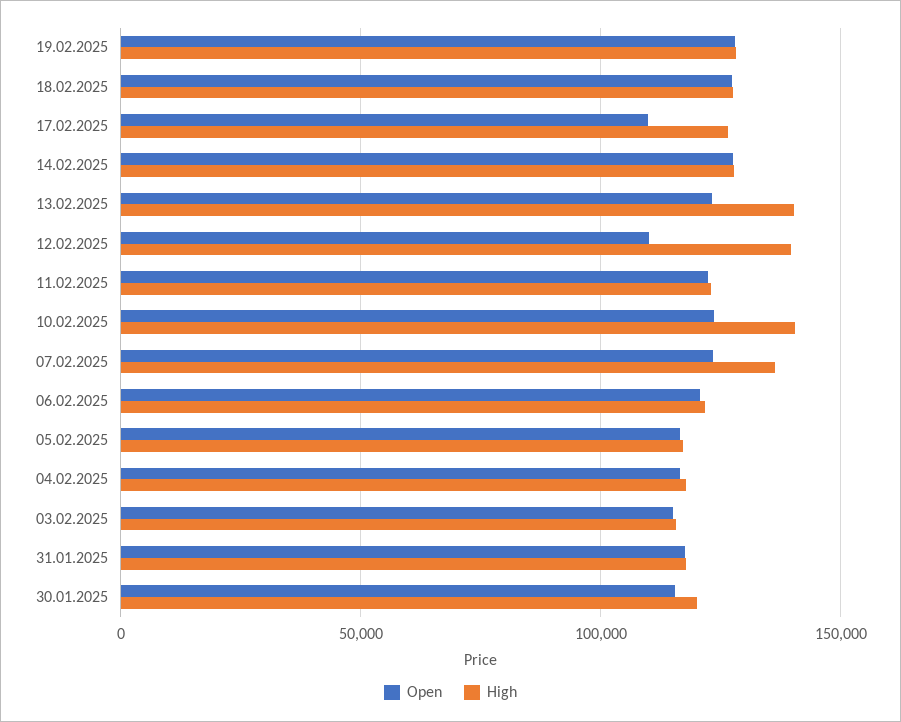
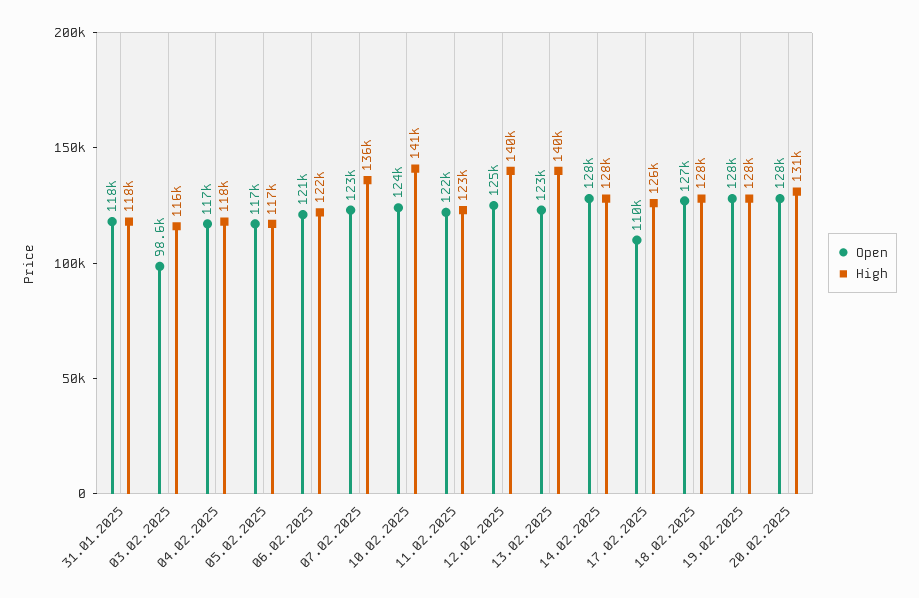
Open, 12.02.2025: 110000 -> 125000
Open, 03.02.2025: 115000 -> 98600
Open, 30.01.2025: 115000 -> none
High, 30.01.2025: 120000 -> none
Open, 20.02.2025: none -> 128000
High, 20.02.2025: none -> 131000

